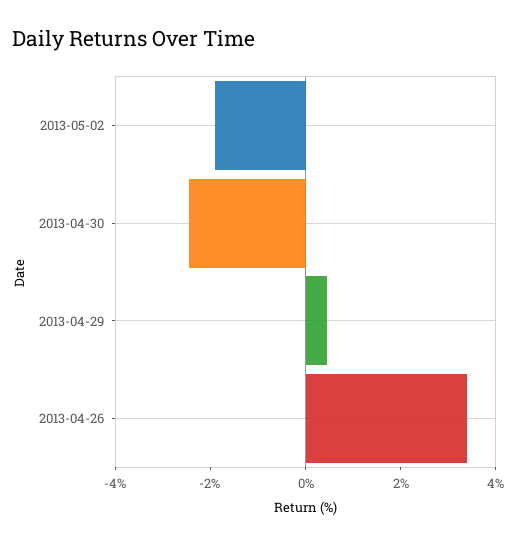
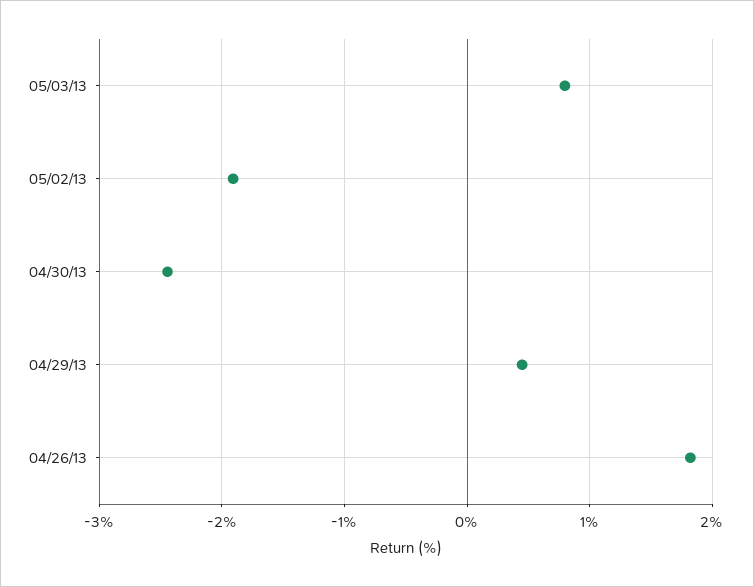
2013-04-26: 3.5 -> 1.8
05/03/13: none -> 0.8

